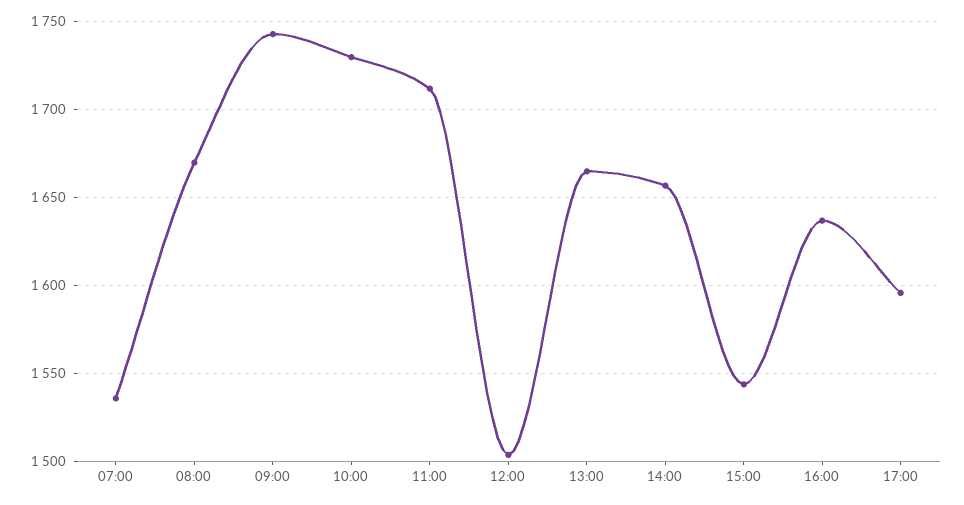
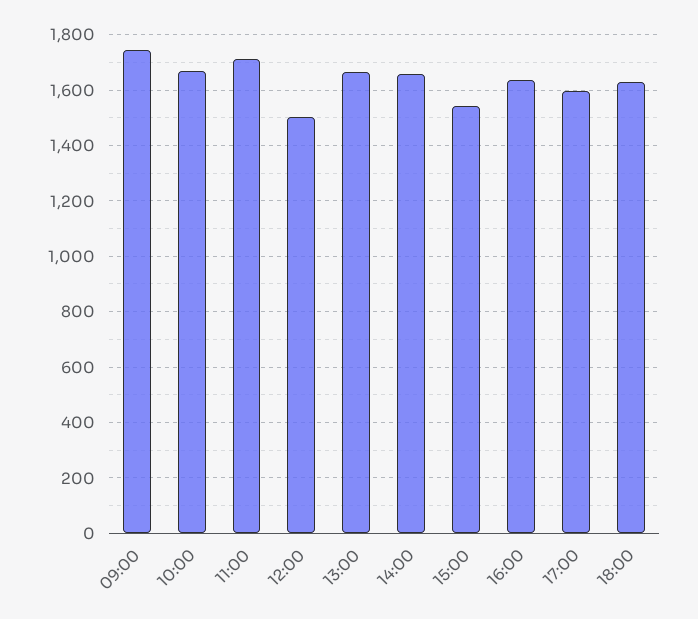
07:00: 1535 -> none
08:00: 1670 -> none
10:00: 1730 -> 1675
18:00: none -> 1625

